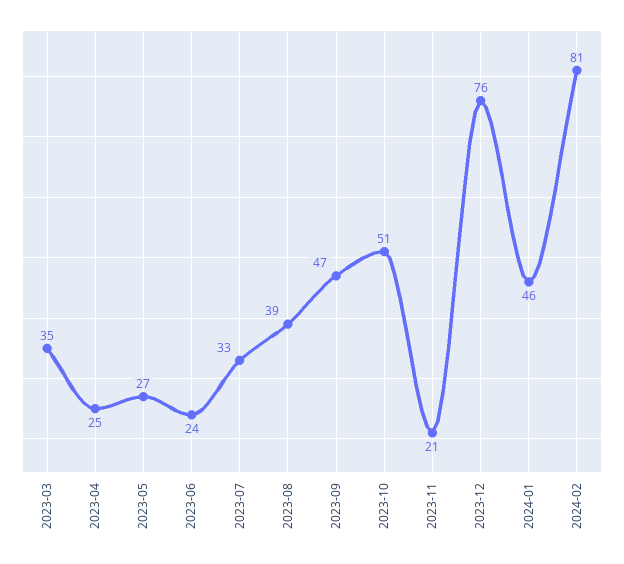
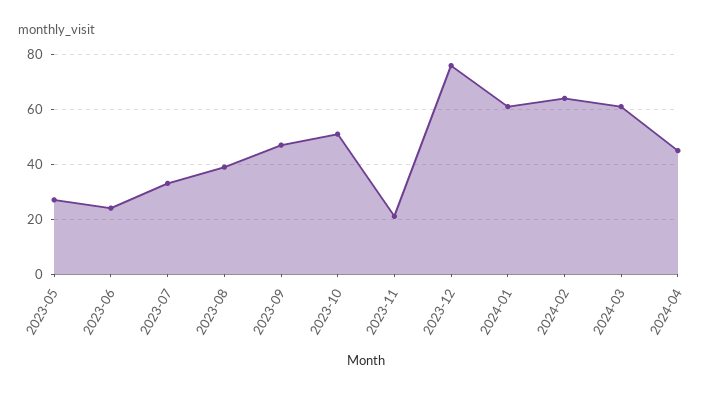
2023-03: 35 -> none
2023-04: 25 -> none
2024-01: 46 -> 60
2024-02: 81 -> 65
2024-03: none -> 60
2024-04: none -> 45

